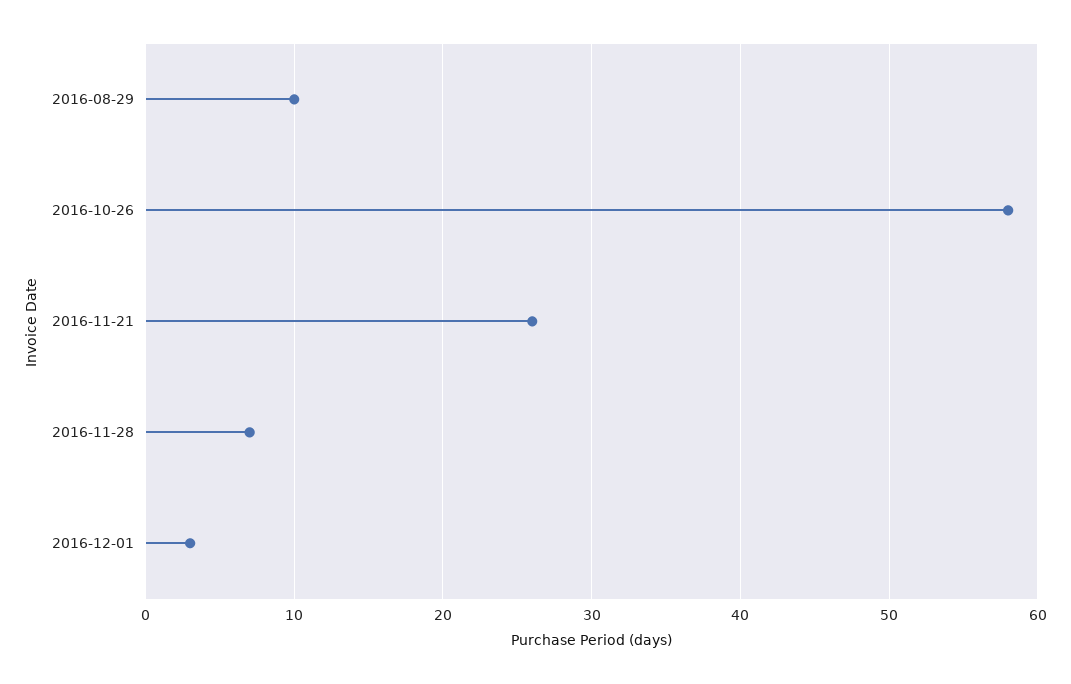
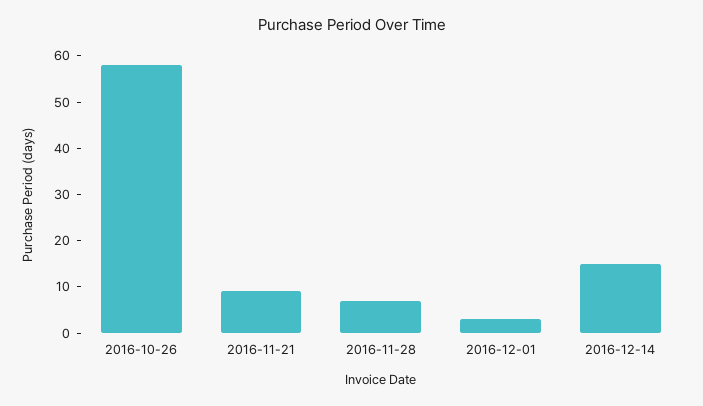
2016-08-29: 10 -> none
2016-11-21: 26 -> 10
2016-12-14: none -> 15

